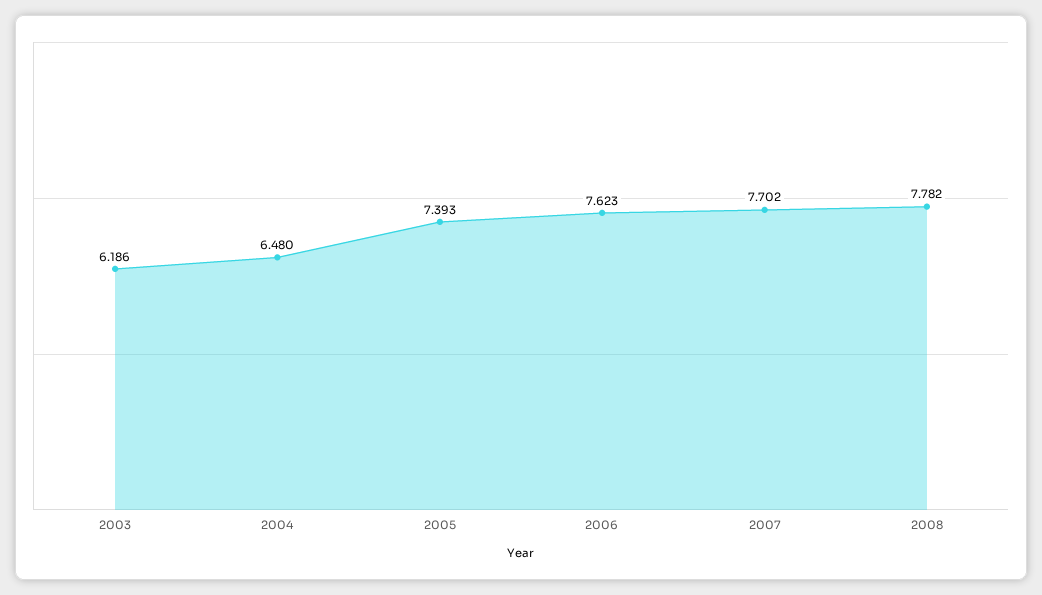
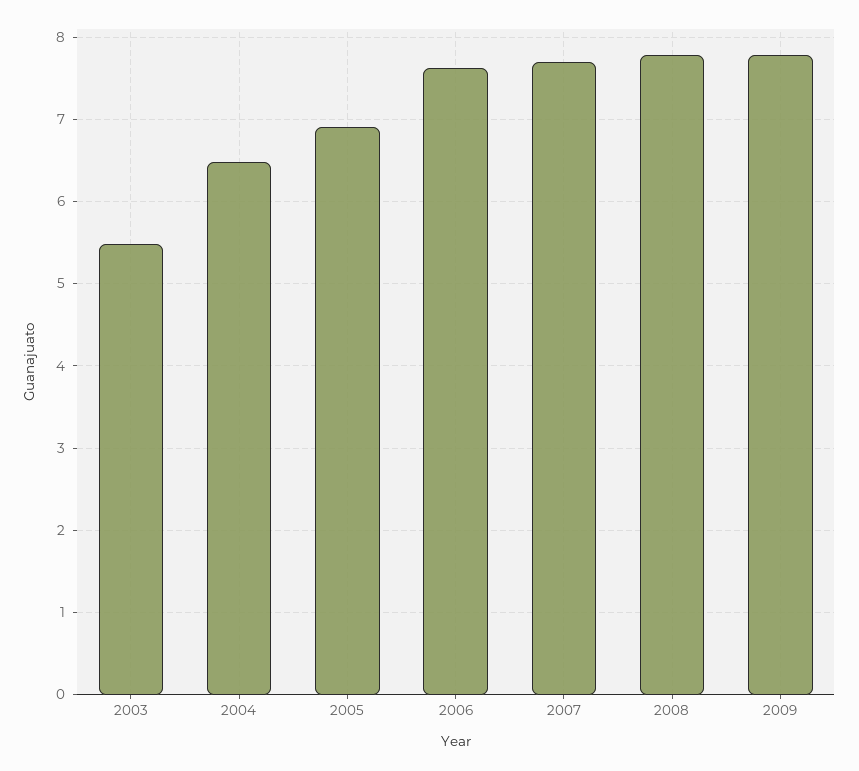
2003: 6.186 -> 5.5
2005: 7.393 -> 6.9
2009: none -> 7.8

